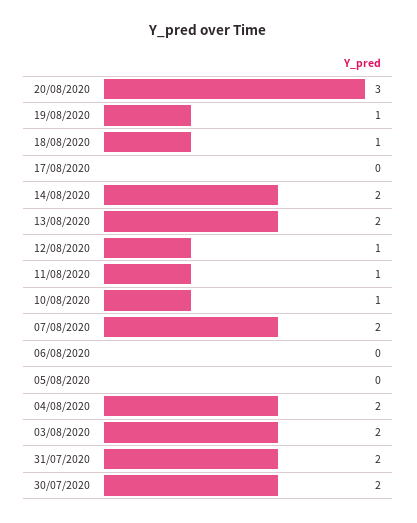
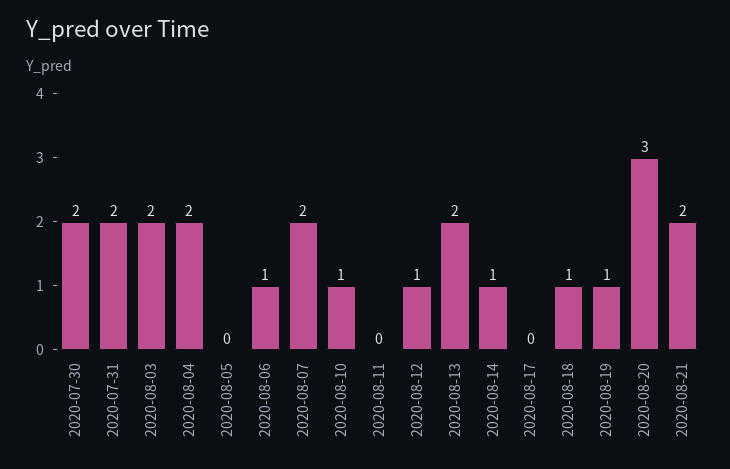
14/08/2020: 2 -> 1
11/08/2020: 1 -> 0
06/08/2020: 0 -> 1
2020-08-21: none -> 2

